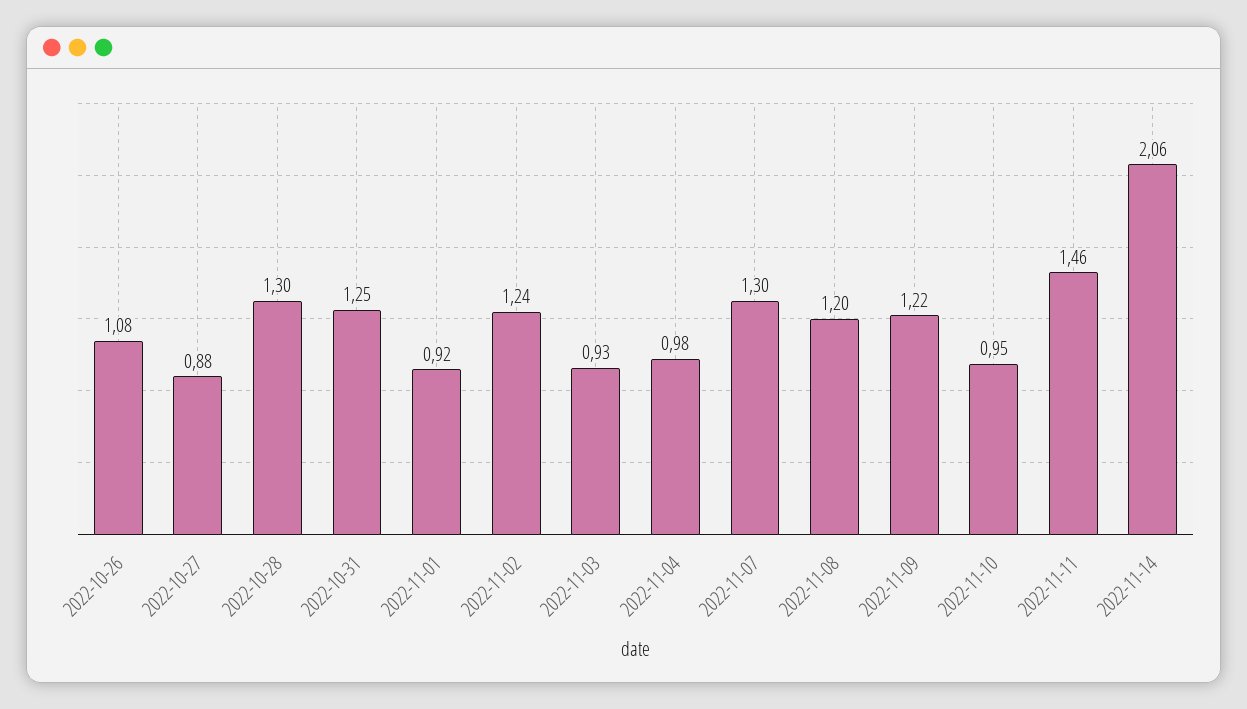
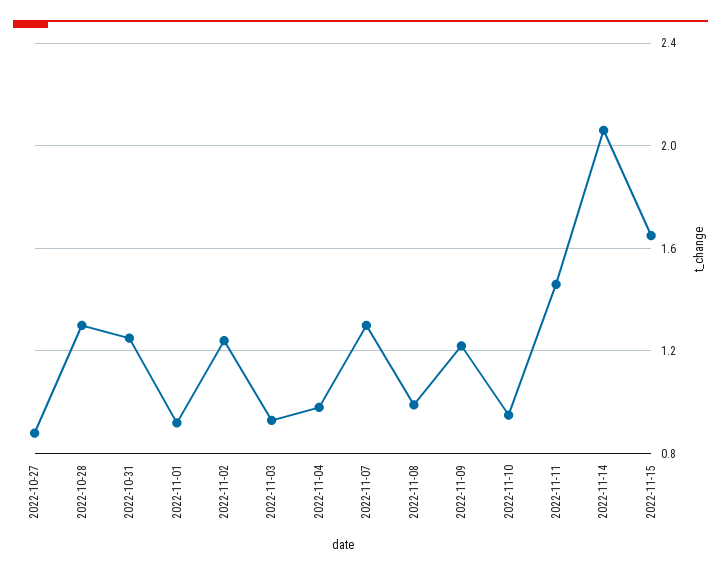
2022-10-26: 1.08 -> none
2022-11-08: 1.2 -> 1
2022-11-15: none -> 1.65

